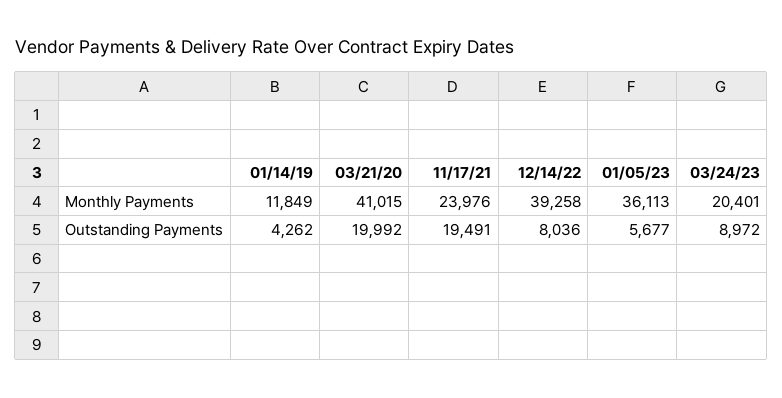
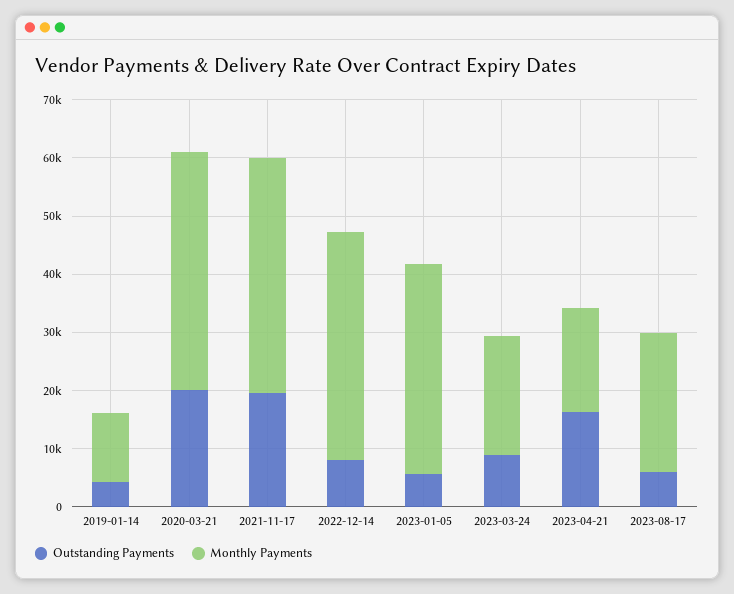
Monthly Payments, 11/17/21: 23976 -> 40000
Outstanding Payments, 2023-04-21: none -> 16000
Monthly Payments, 2023-04-21: none -> 18000
Outstanding Payments, 2023-08-17: none -> 6000
Monthly Payments, 2023-08-17: none -> 24000

